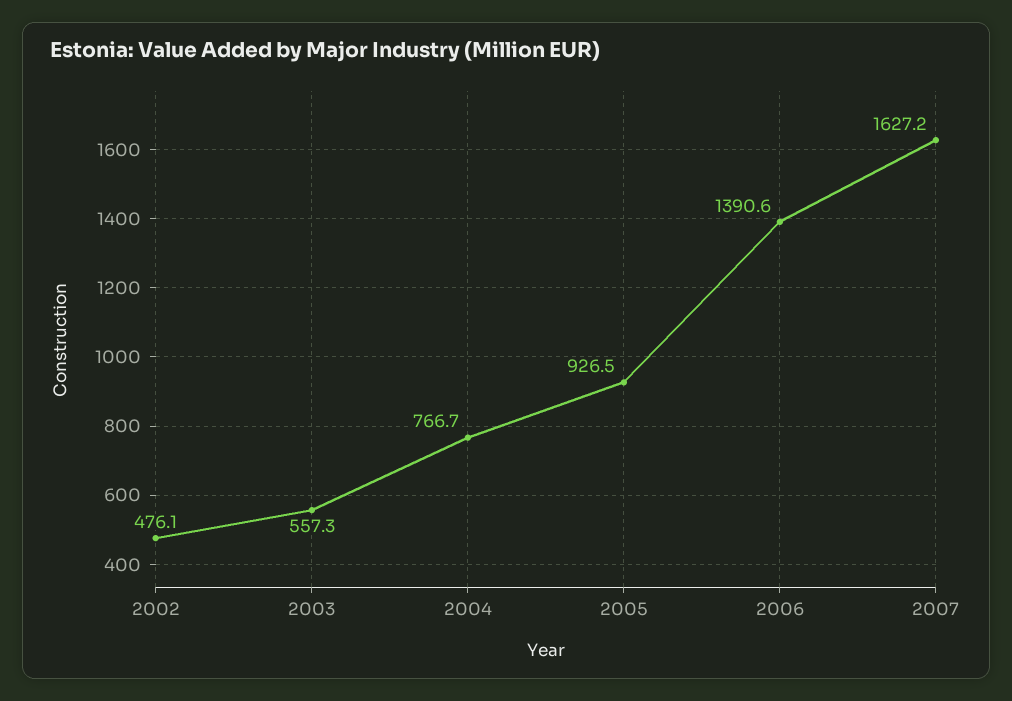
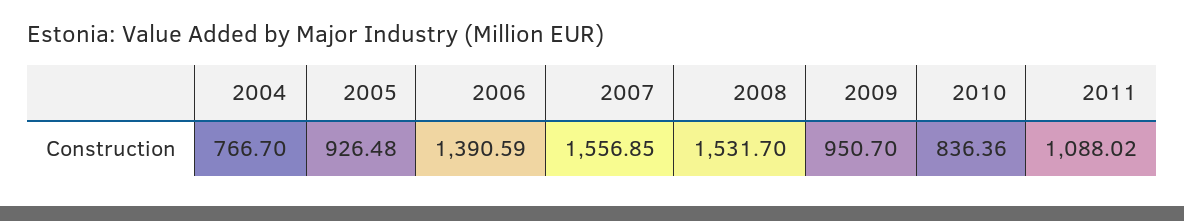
2002: 476.1 -> none
2003: 557.3 -> none
2007: 1627.2 -> 1556.85
2008: none -> 1531.7
2009: none -> 950.7
2010: none -> 836.36
2011: none -> 1088.02

